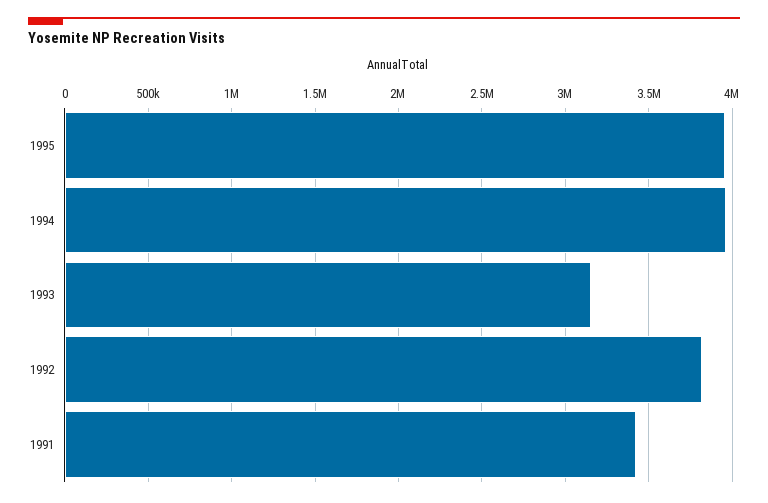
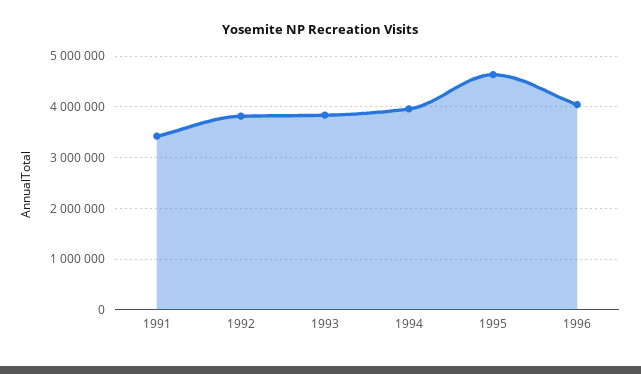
1995: 3950000 -> 4600000
1993: 3150000 -> 3800000
1996: none -> 4000000

